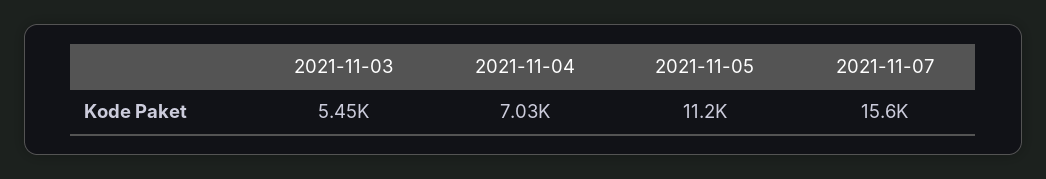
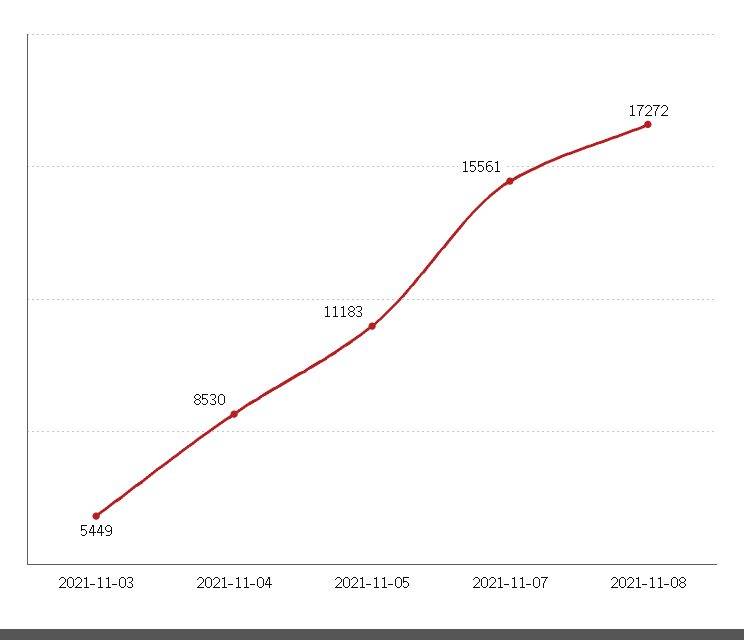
2021-11-04: 7030 -> 8530
2021-11-08: none -> 17272

